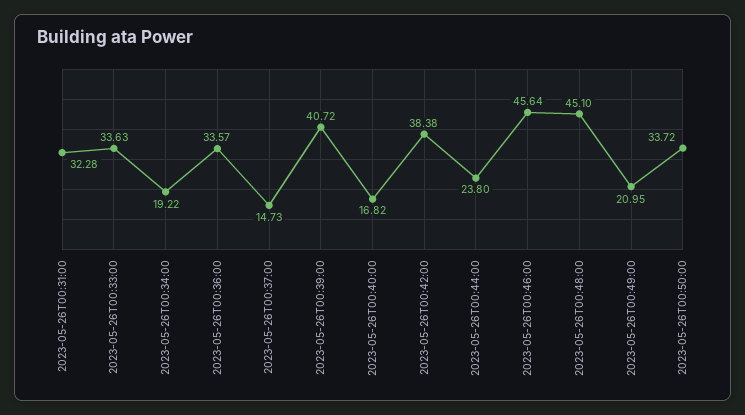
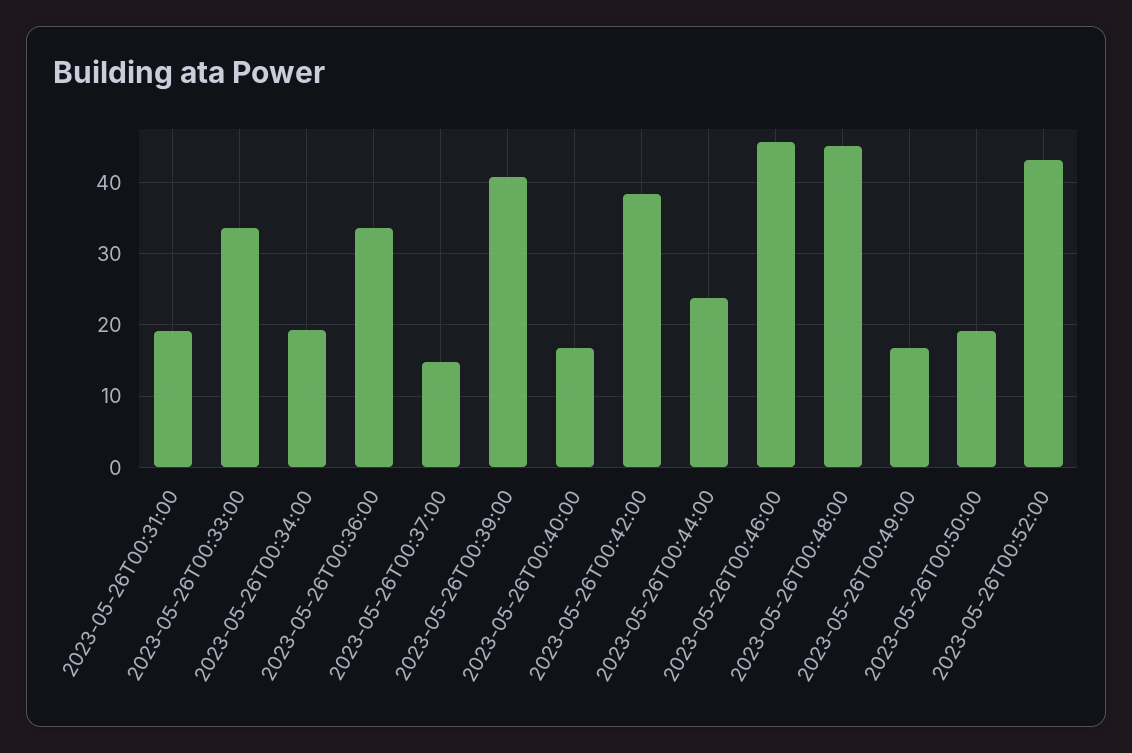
2023-05-26T00:31:00: 32.28 -> 19
2023-05-26T00:49:00: 20.95 -> 17
2023-05-26T00:50:00: 33.72 -> 19
2023-05-26T00:52:00: none -> 43

